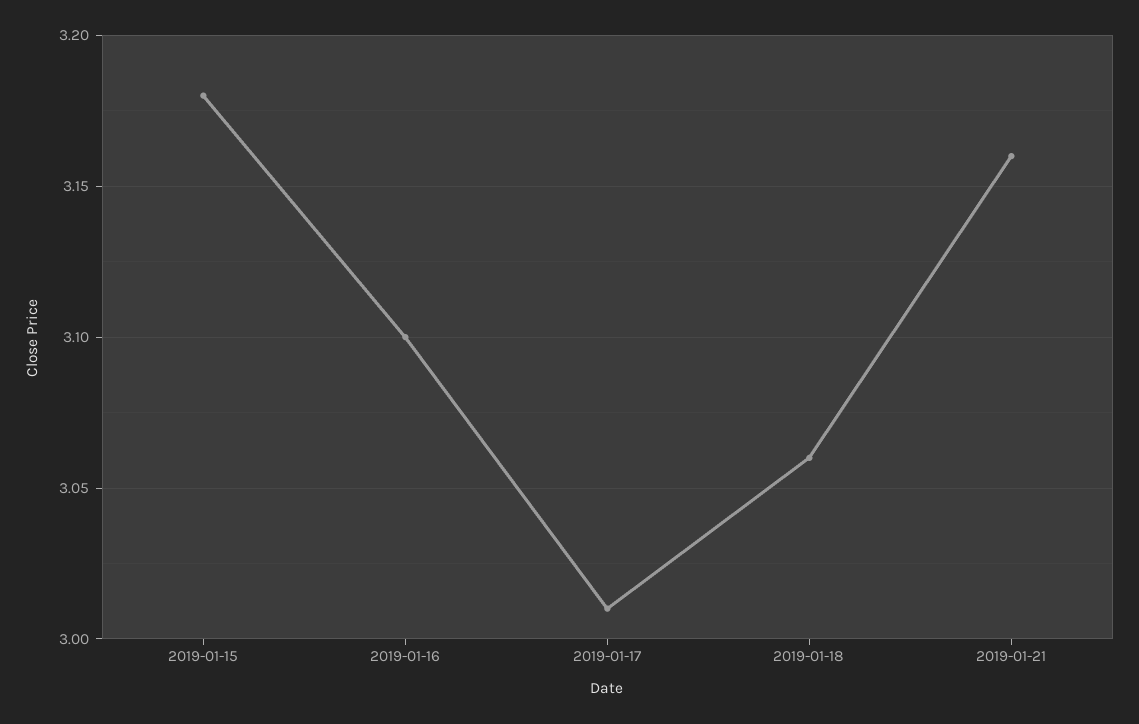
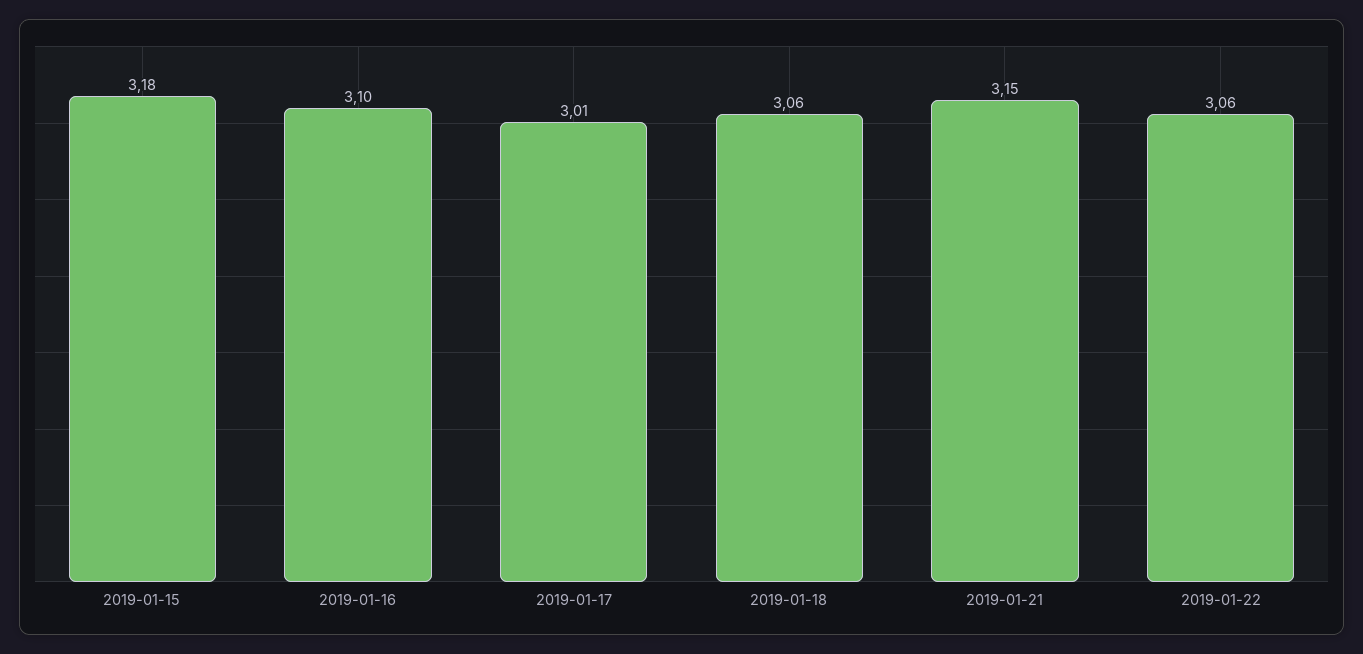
2019-01-21: 3.16 -> 3.15
2019-01-22: none -> 3.06

